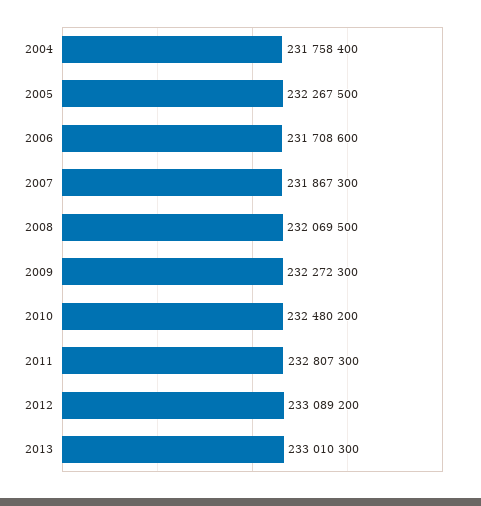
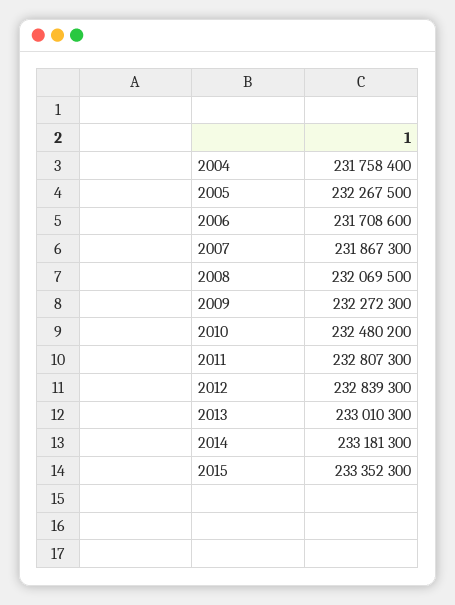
2012: 233089200 -> 232839300
2014: none -> 233181300
2015: none -> 233352300

